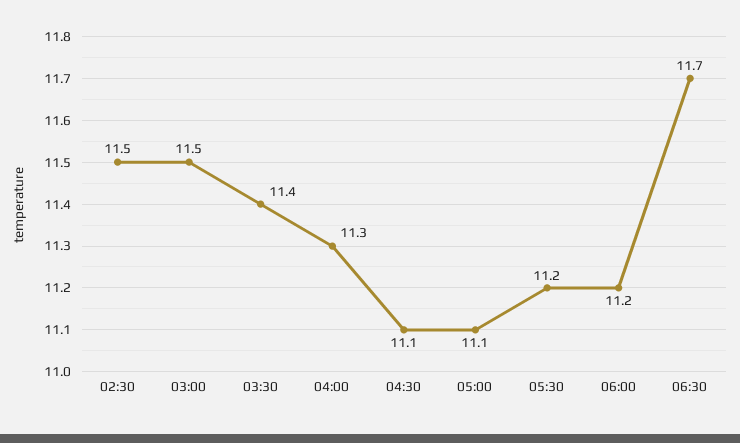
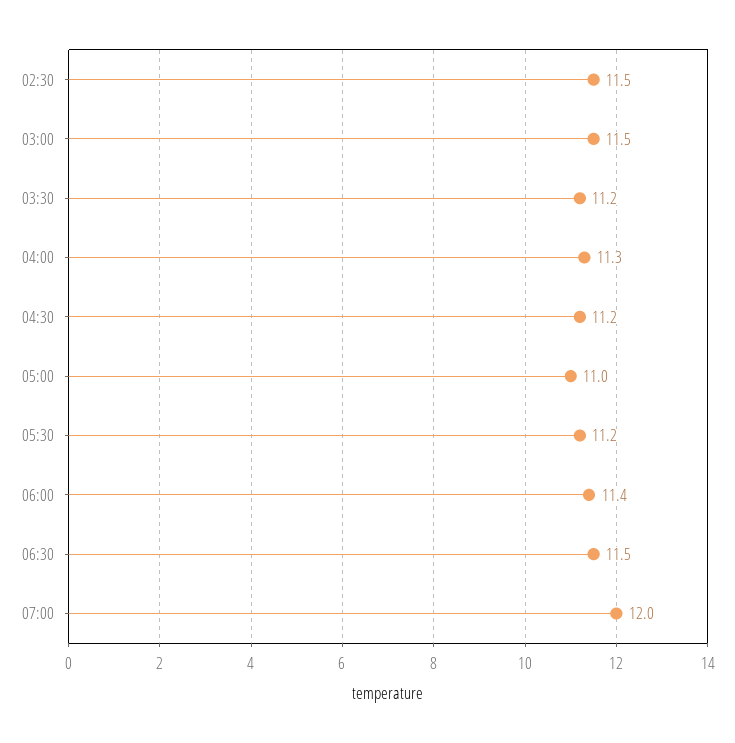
03:30: 11.4 -> 11.2
04:30: 11.1 -> 11.2
05:00: 11.1 -> 11
06:00: 11.2 -> 11.4
06:30: 11.7 -> 11.5
07:00: none -> 12

